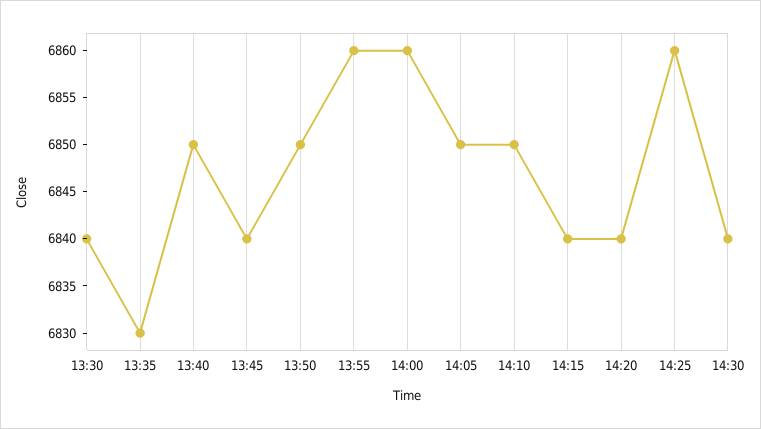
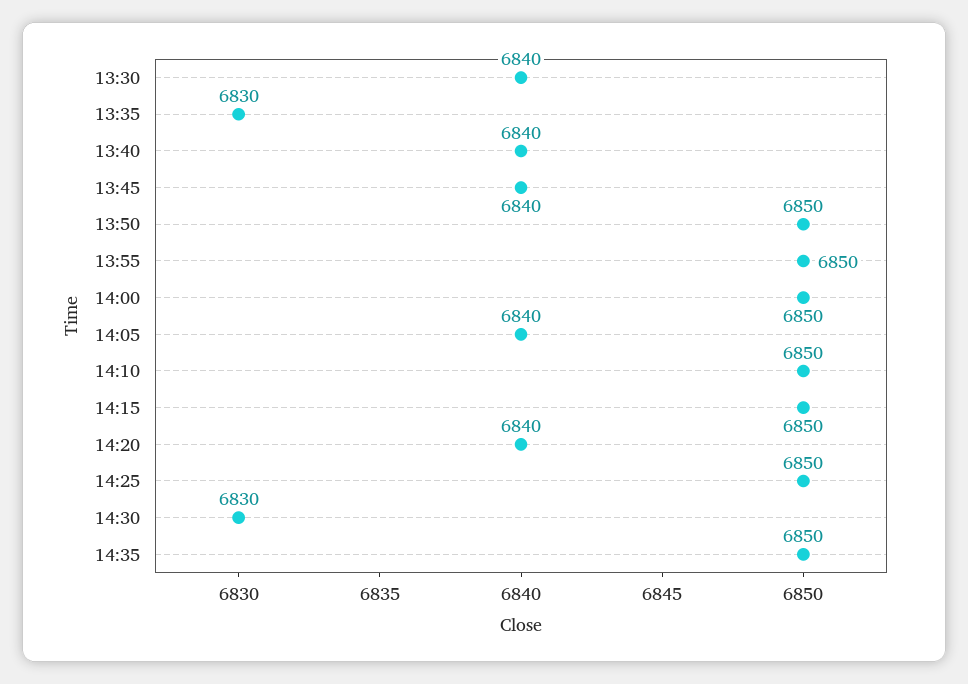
13:40: 6850 -> 6840
13:55: 6860 -> 6850
14:00: 6860 -> 6850
14:05: 6850 -> 6840
14:15: 6840 -> 6850
14:25: 6860 -> 6850
14:30: 6840 -> 6830
14:35: none -> 6850

